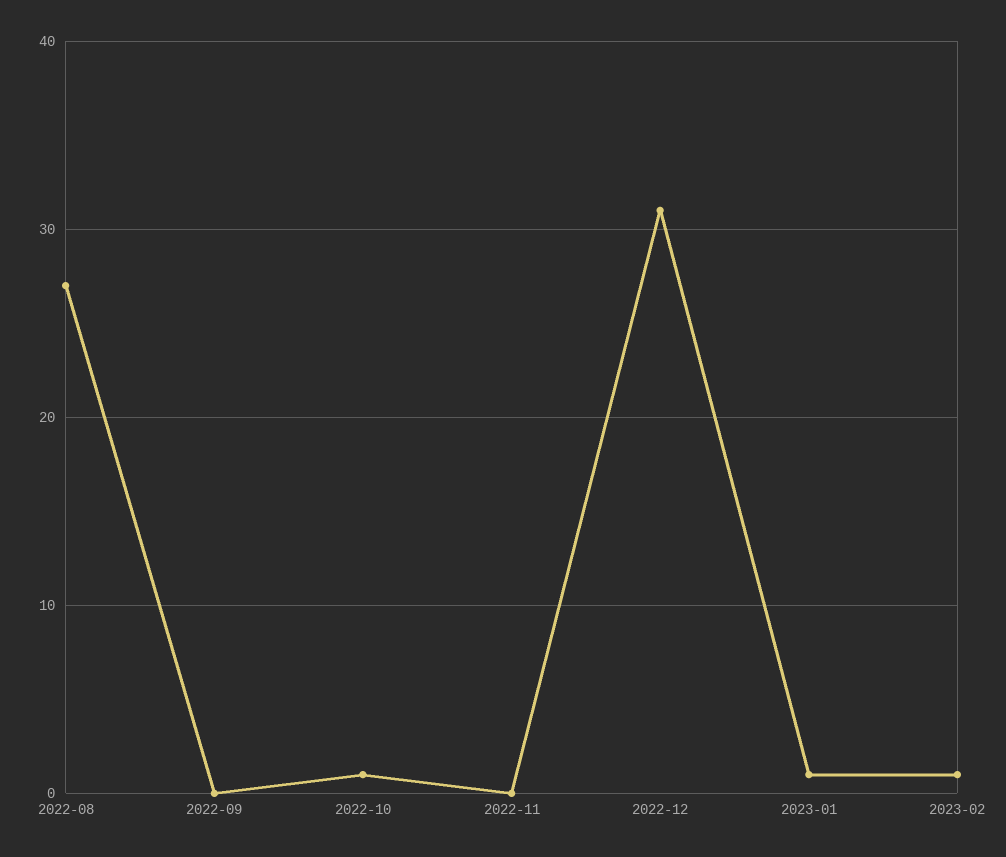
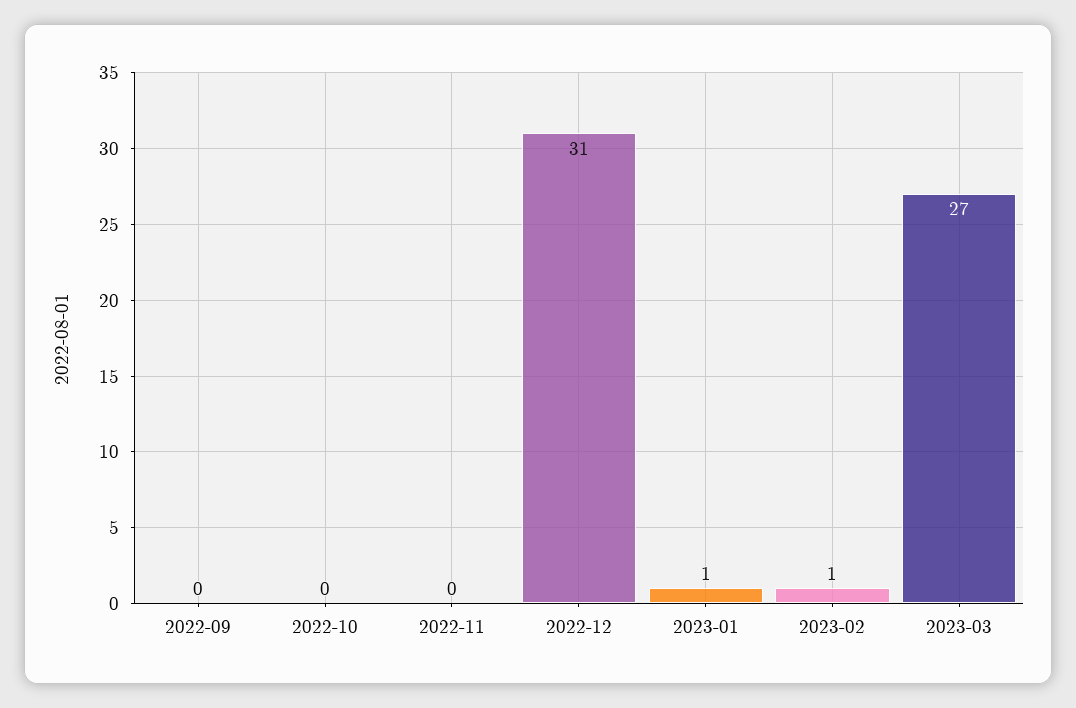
2022-08: 27 -> none
2022-10: 1 -> 0
2023-03: none -> 27

